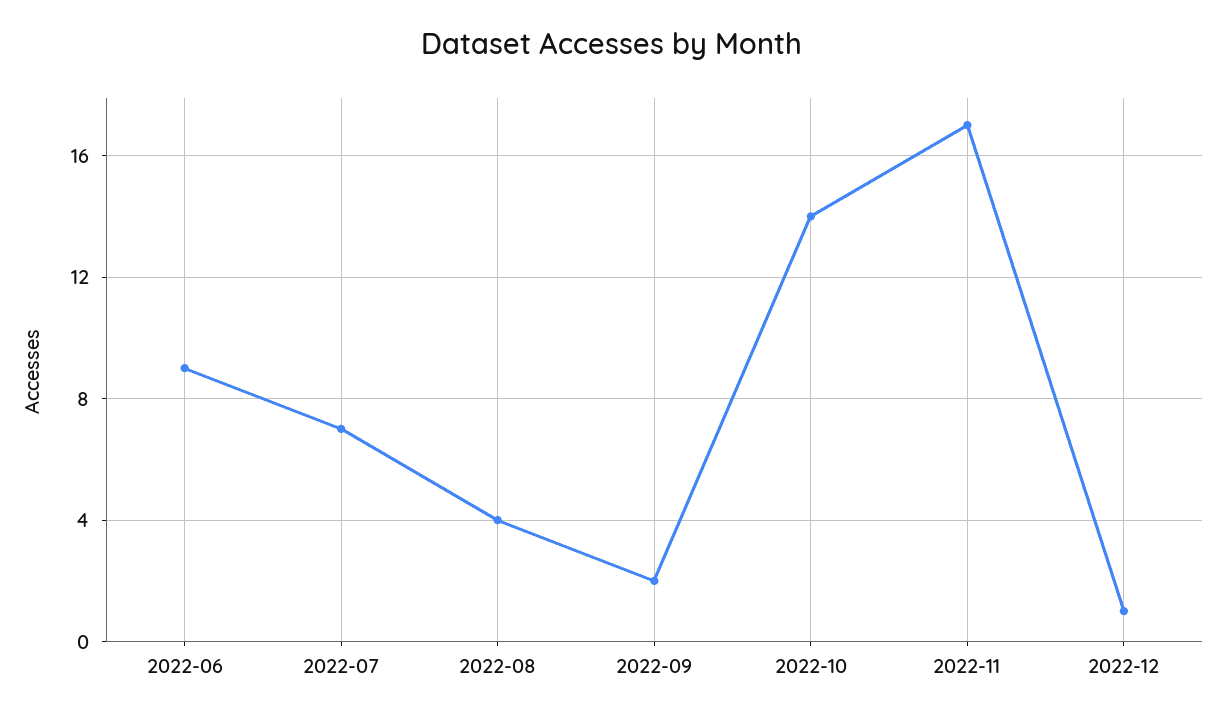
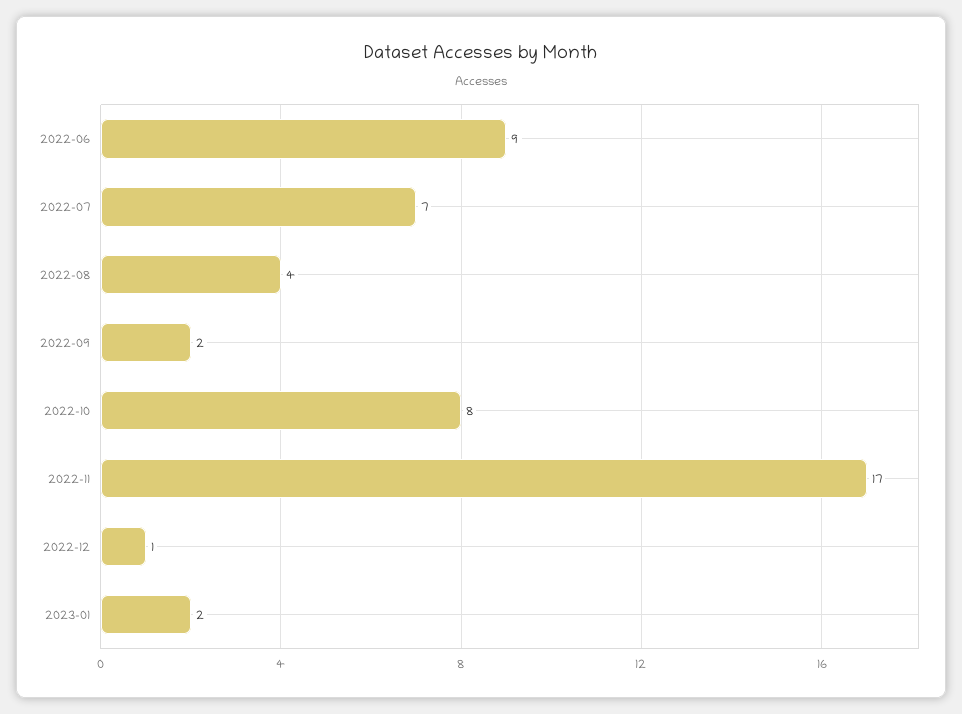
2022-10: 14 -> 8
2023-01: none -> 2

